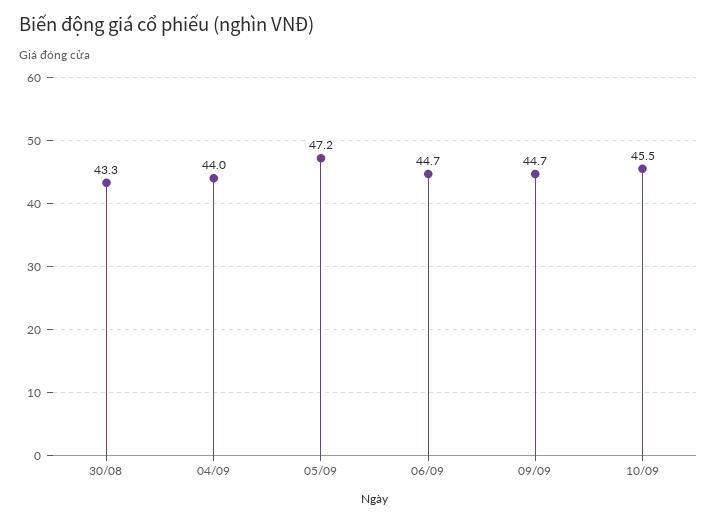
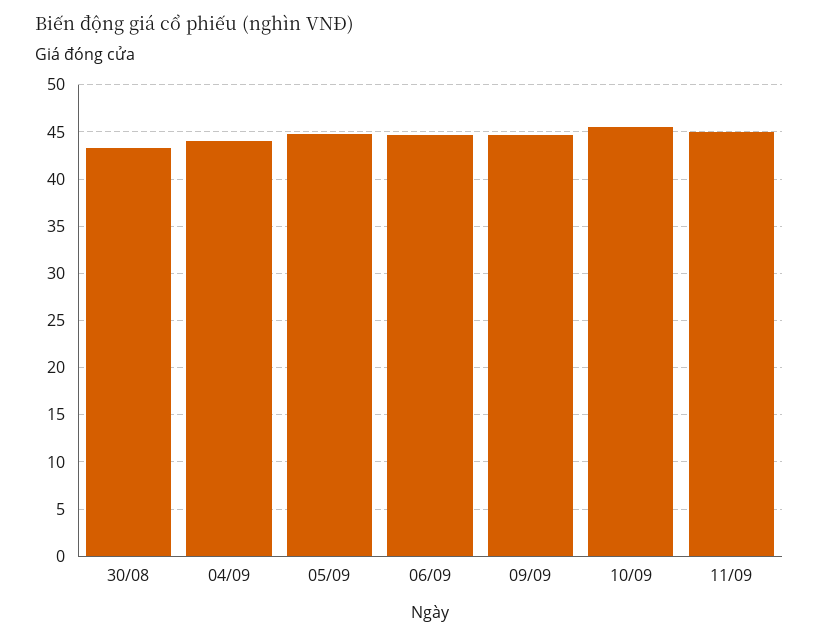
05/09: 47.2 -> 45
11/09: none -> 45

